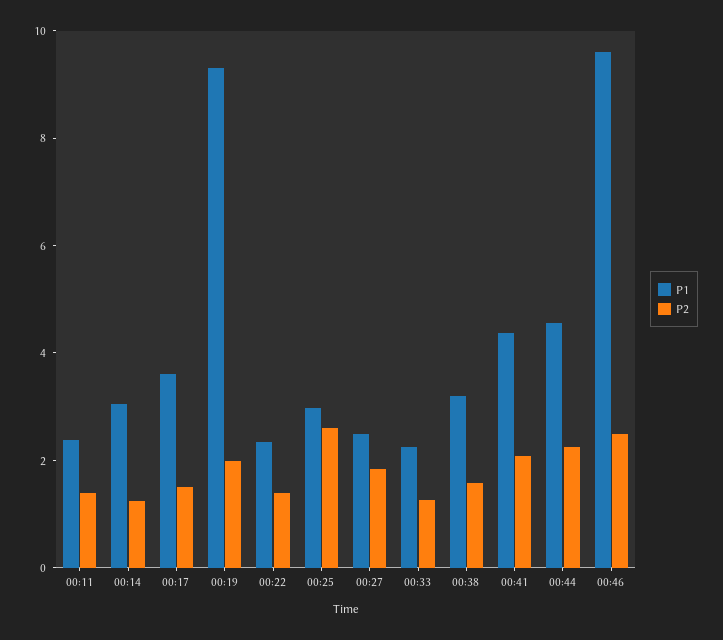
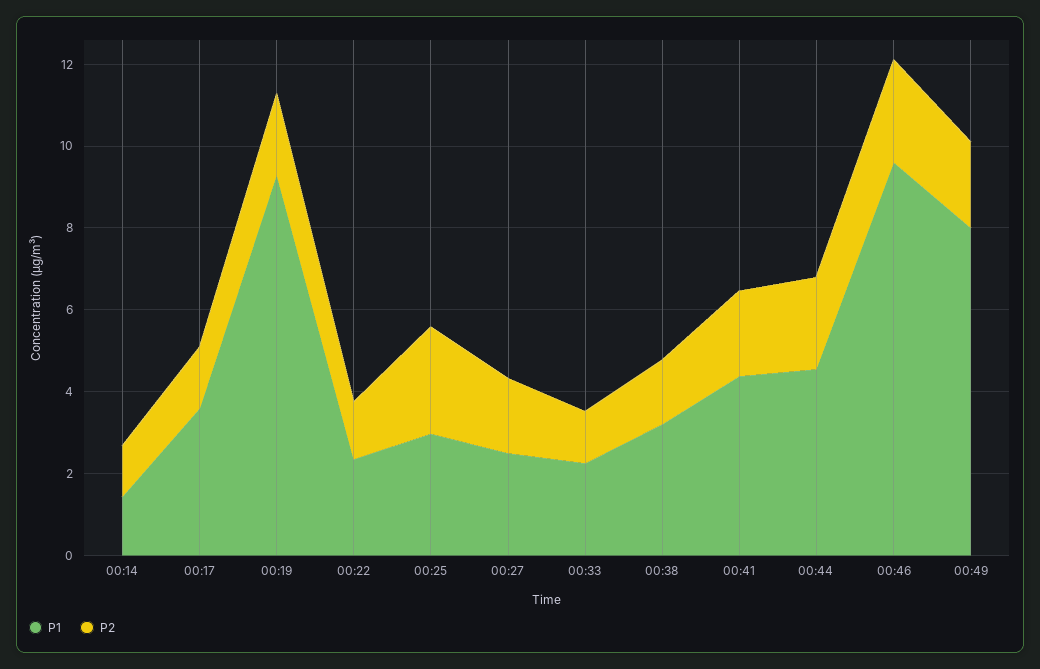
P1, 00:11: 2.5 -> none
P2, 00:11: 1.5 -> none
P1, 00:14: 3 -> 1.5
P1, 00:49: none -> 8
P2, 00:49: none -> 2

